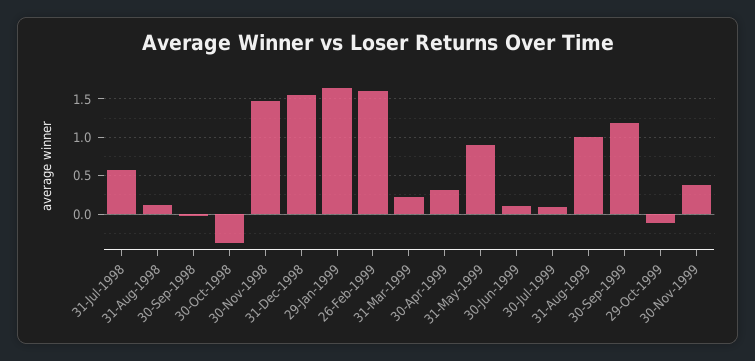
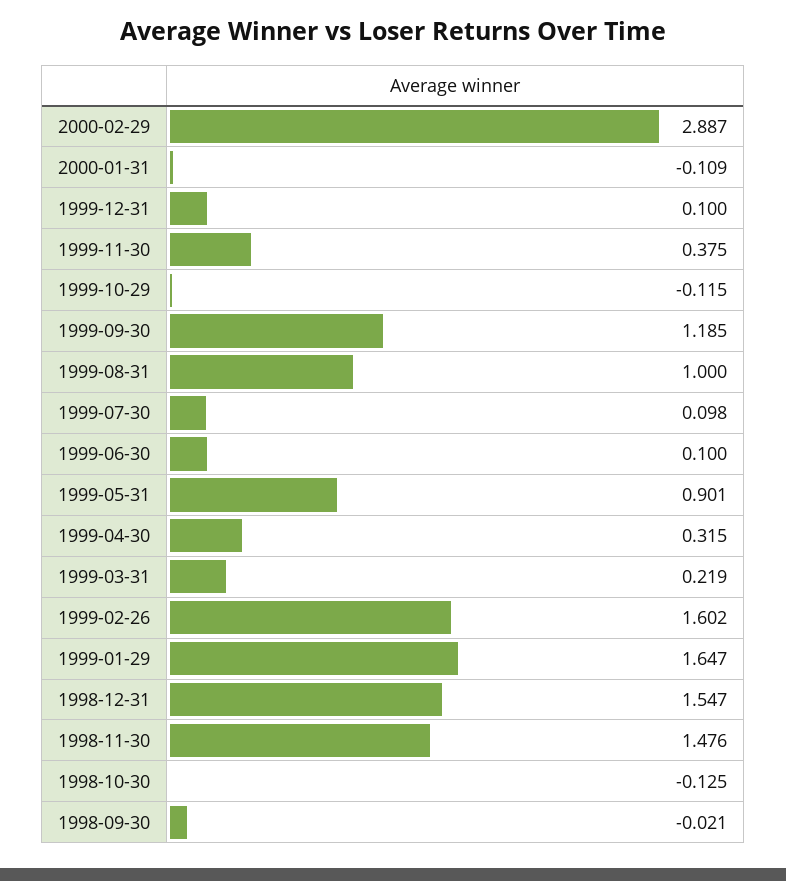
31-Jul-1998: 0.6 -> none
31-Aug-1998: 0.1 -> none
30-Oct-1998: -0.4 -> -0.125
2000-02-29: none -> 2.887
2000-01-31: none -> -0.109
1999-12-31: none -> 0.1

